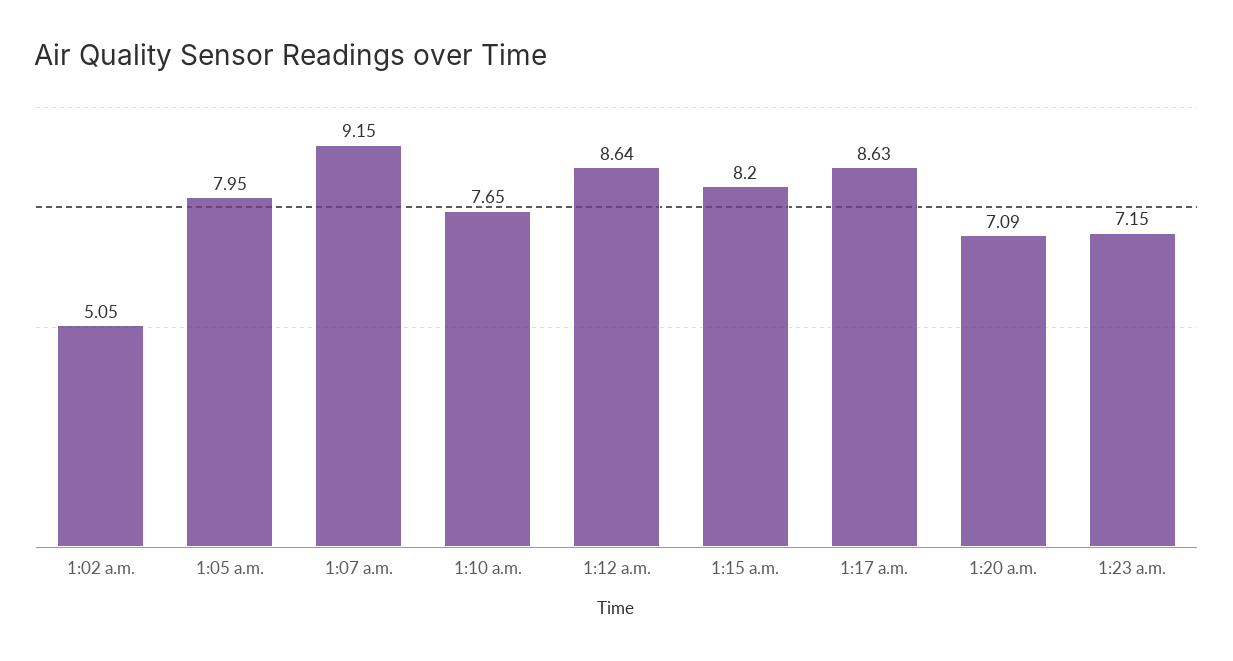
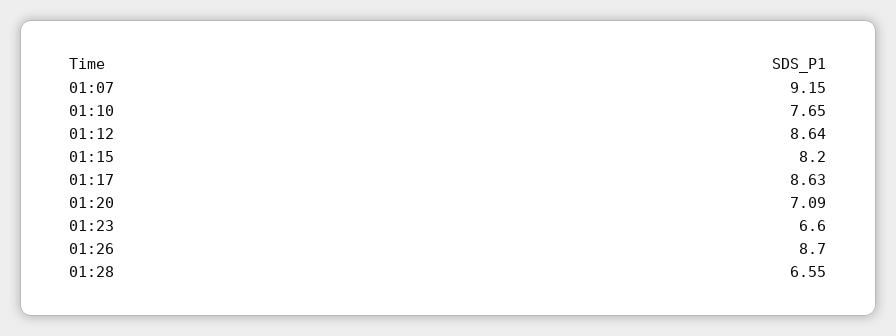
1:02 a.m.: 5.05 -> none
1:05 a.m.: 7.95 -> none
1:23 a.m.: 7.15 -> 6.6
01:26: none -> 8.7
01:28: none -> 6.55

